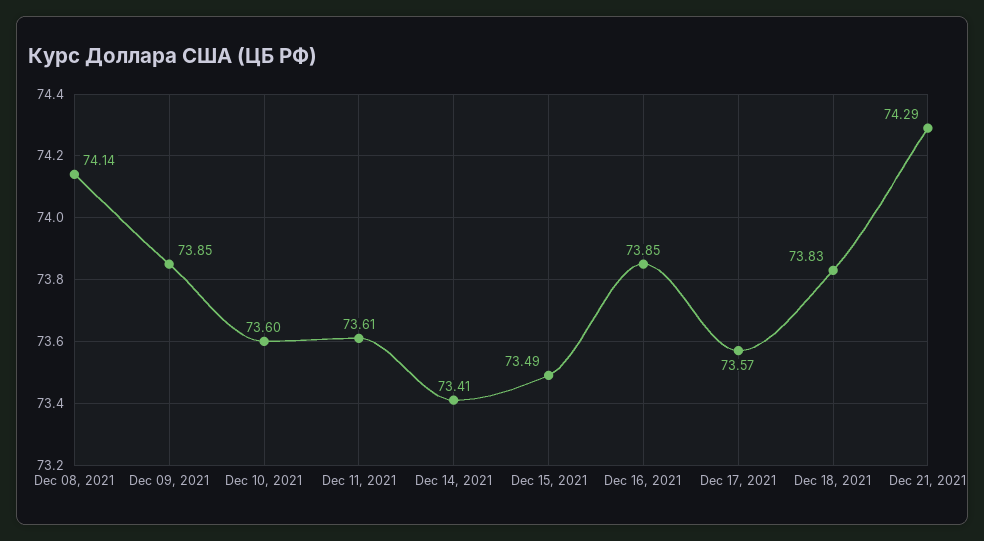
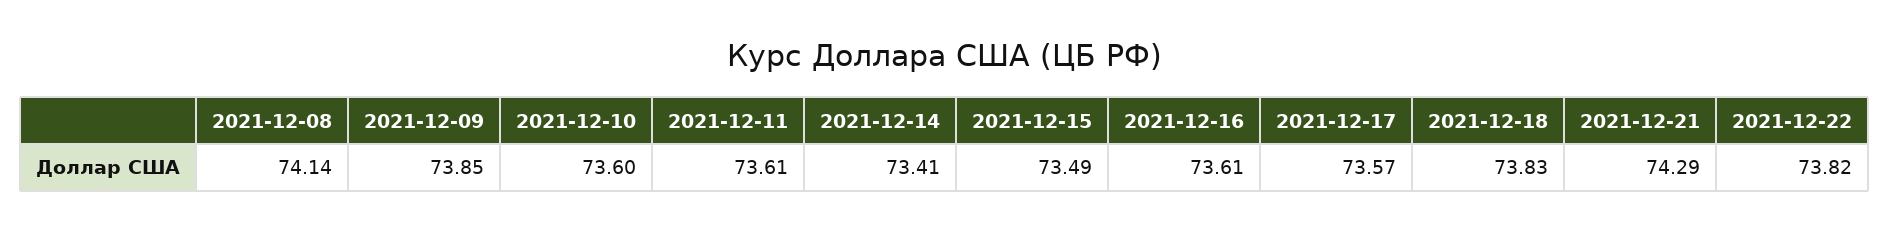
Dec 16, 2021: 73.85 -> 73.61
2021-12-22: none -> 73.82

